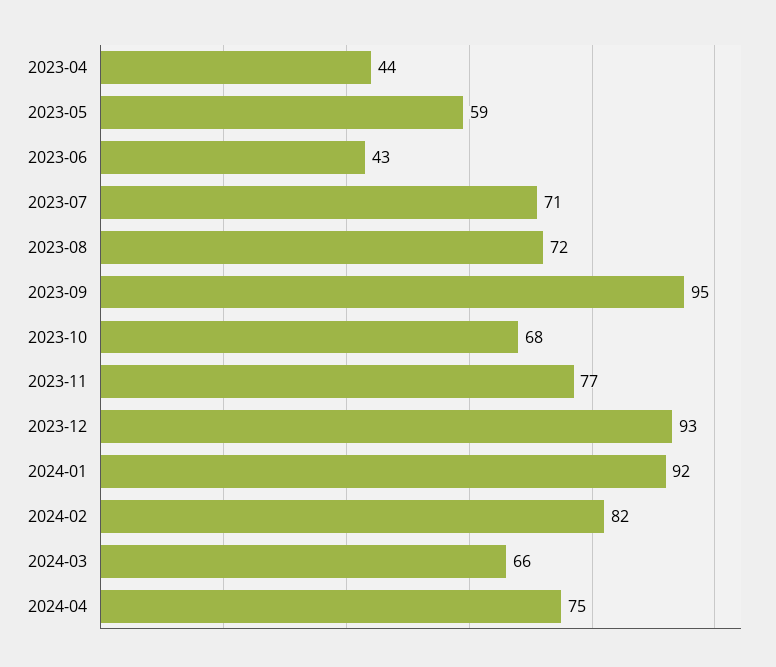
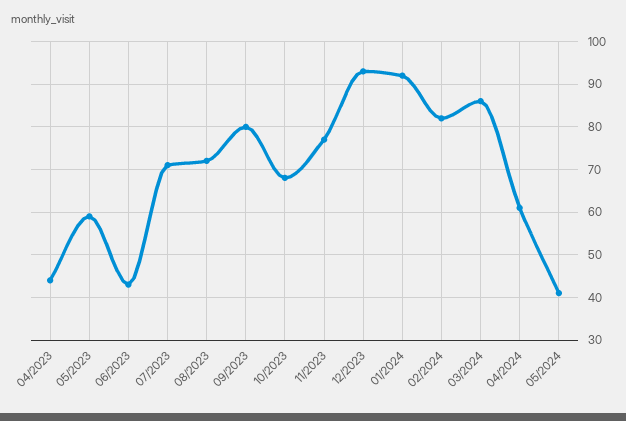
2023-09: 95 -> 80
2024-03: 66 -> 85
2024-04: 75 -> 60
05/2024: none -> 40

